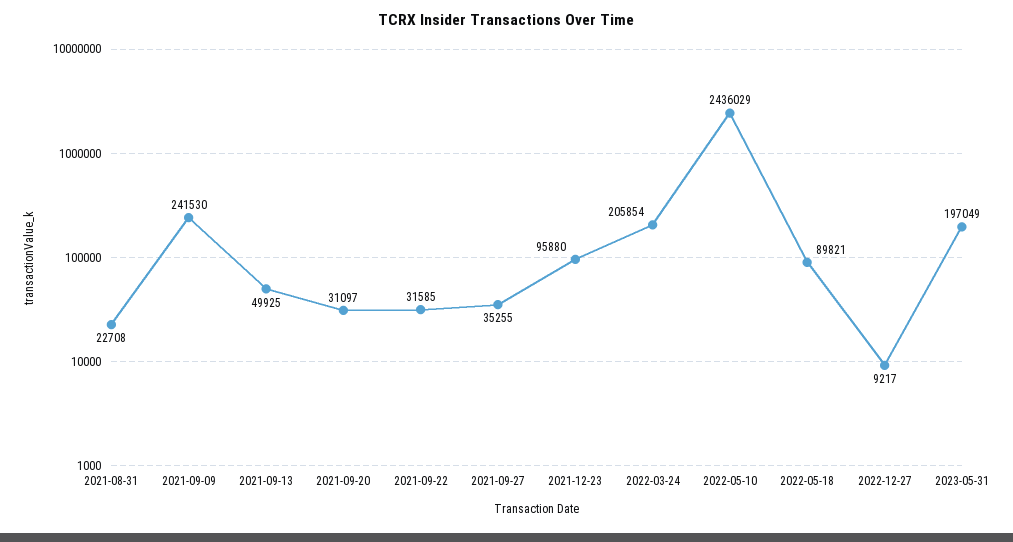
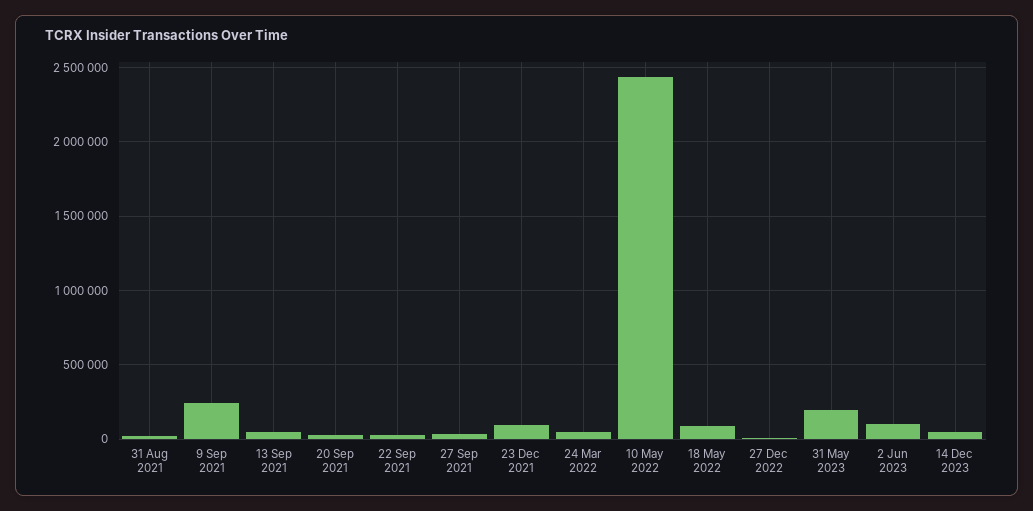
2022-03-24: 205854 -> 50000
2 Jun 2023: none -> 100000
14 Dec 2023: none -> 50000

